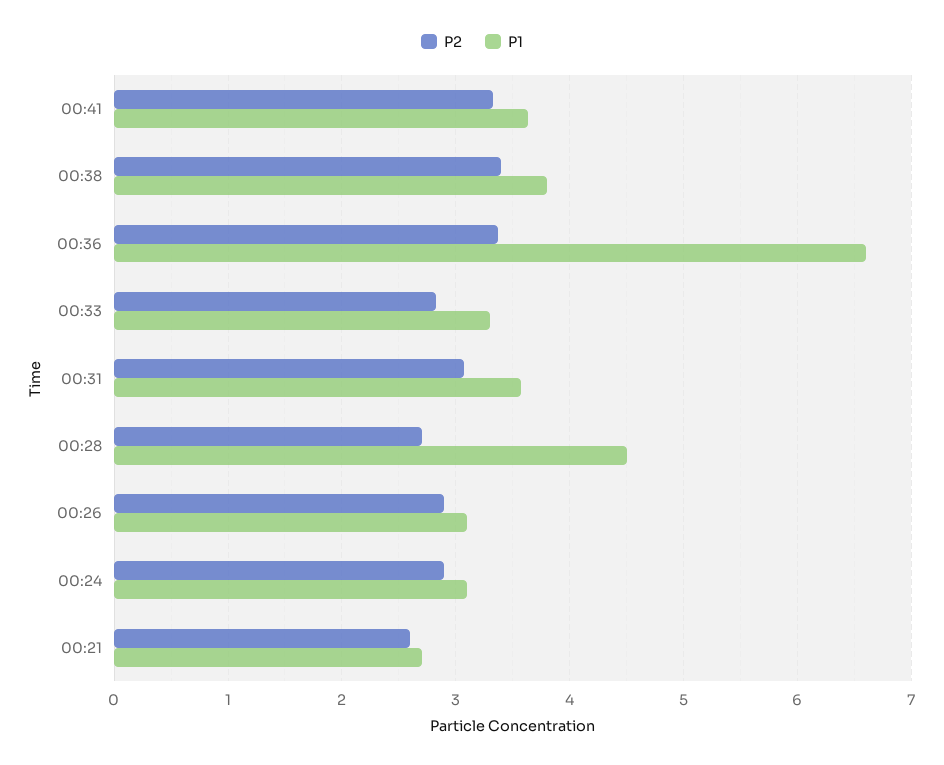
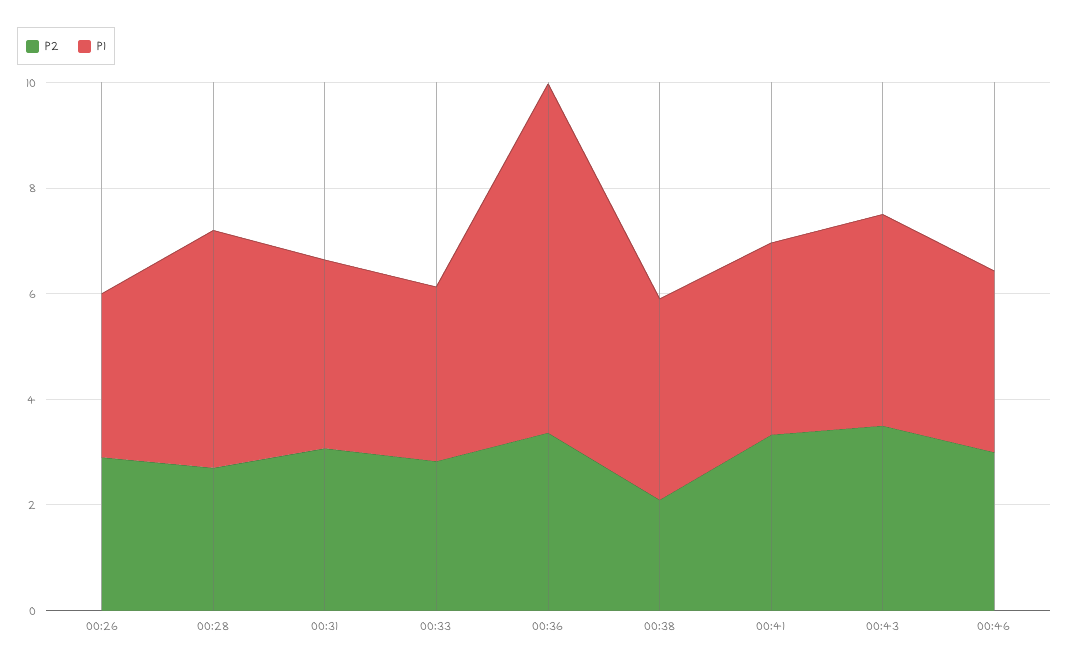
P2, 00:38: 3.4 -> 2
P2, 00:24: 2.9 -> none
P1, 00:24: 3.1 -> none
P2, 00:21: 2.6 -> none
P1, 00:21: 2.7 -> none
P2, 00:43: none -> 3.5
P1, 00:43: none -> 4
P2, 00:46: none -> 3
P1, 00:46: none -> 3.5

